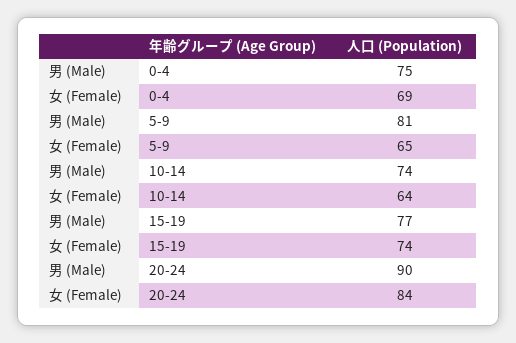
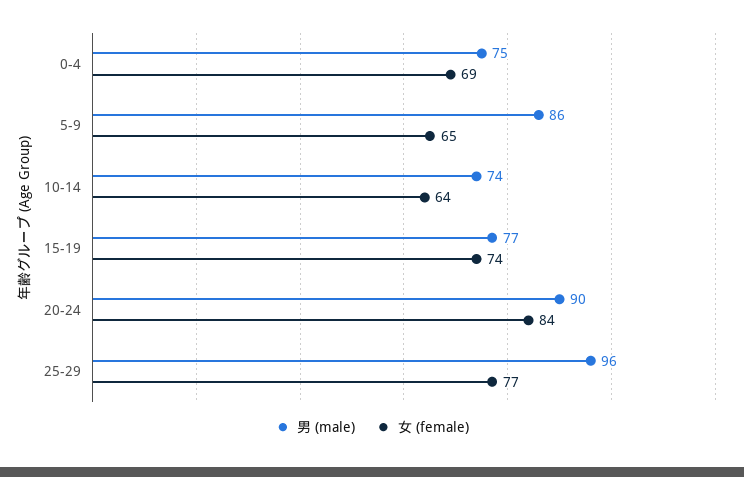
男 (Male), 5-9: 81 -> 86
男 (Male), 25-29: none -> 96
女 (Female), 25-29: none -> 77

